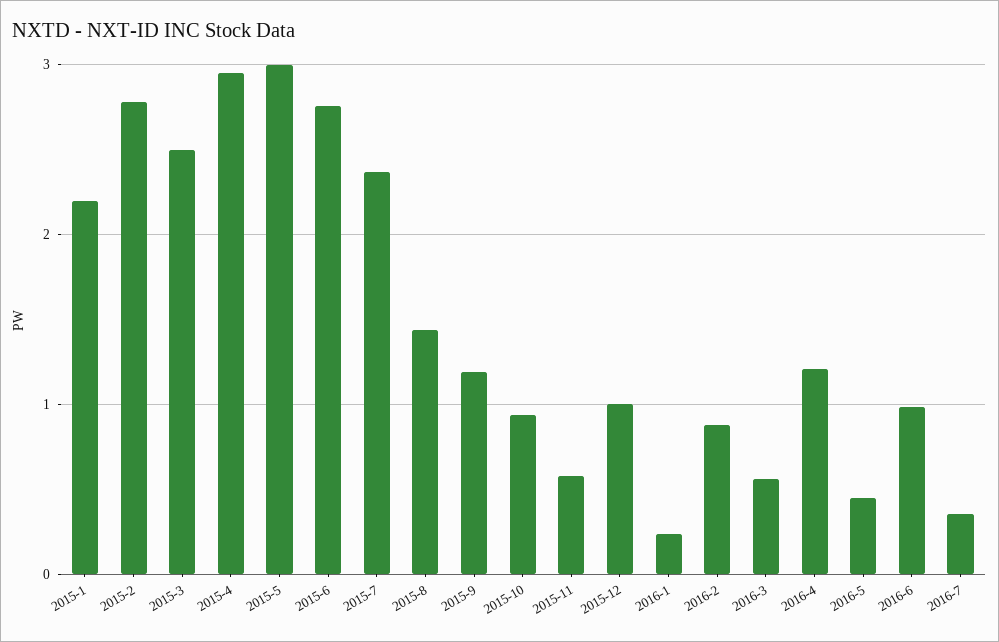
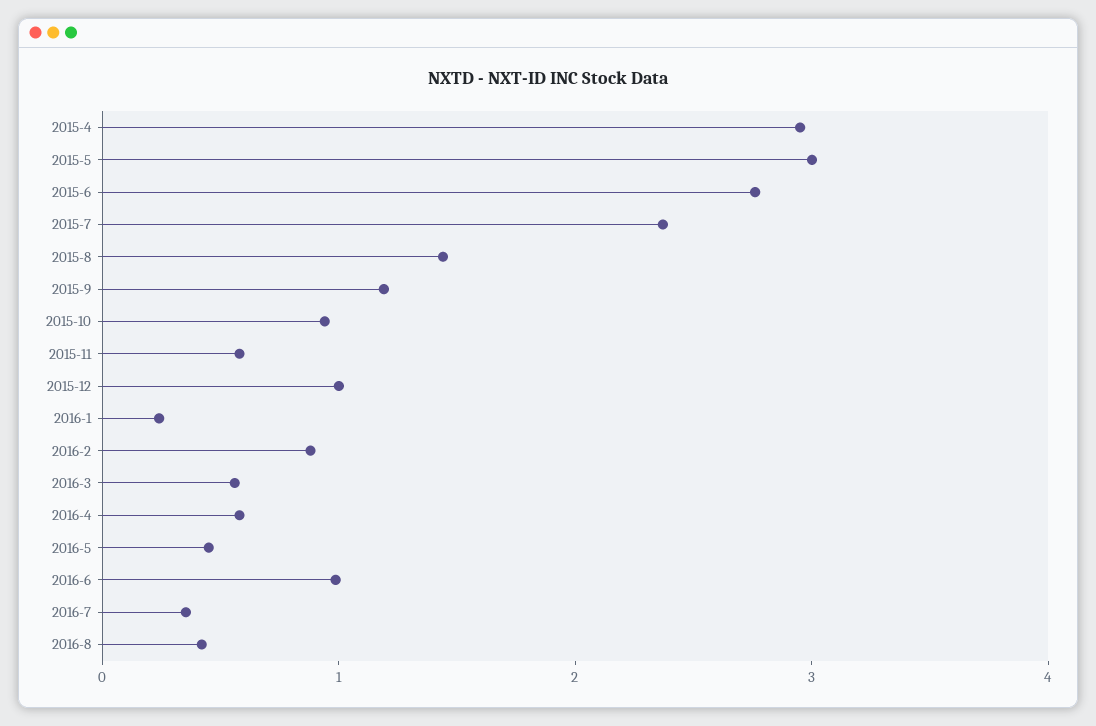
2015-1: 2.2 -> none
2015-2: 2.8 -> none
2015-3: 2.5 -> none
2016-4: 1.2 -> 0.6
2016-8: none -> 0.4

